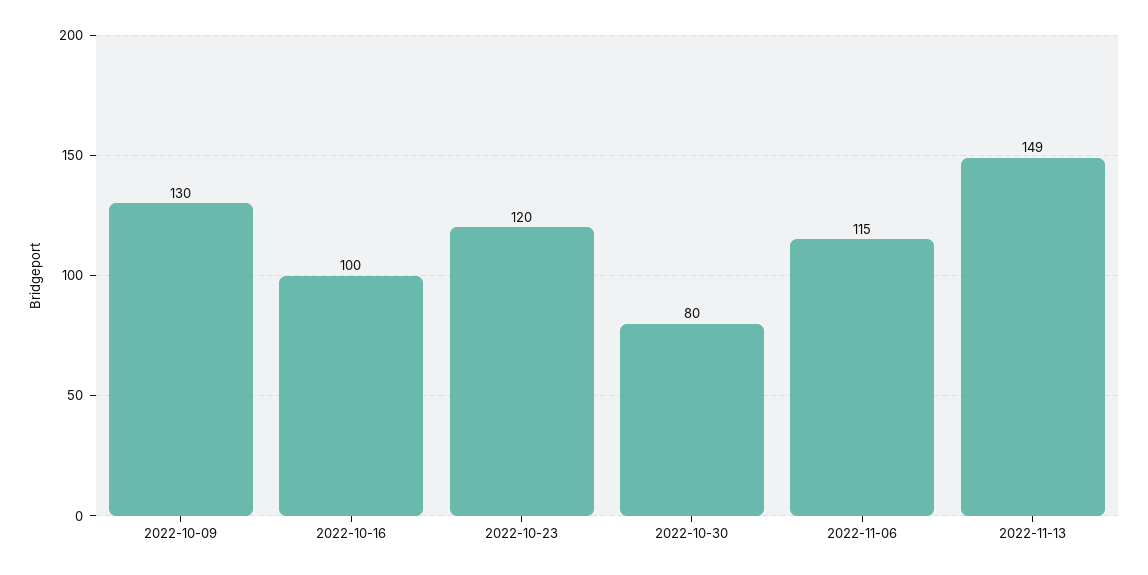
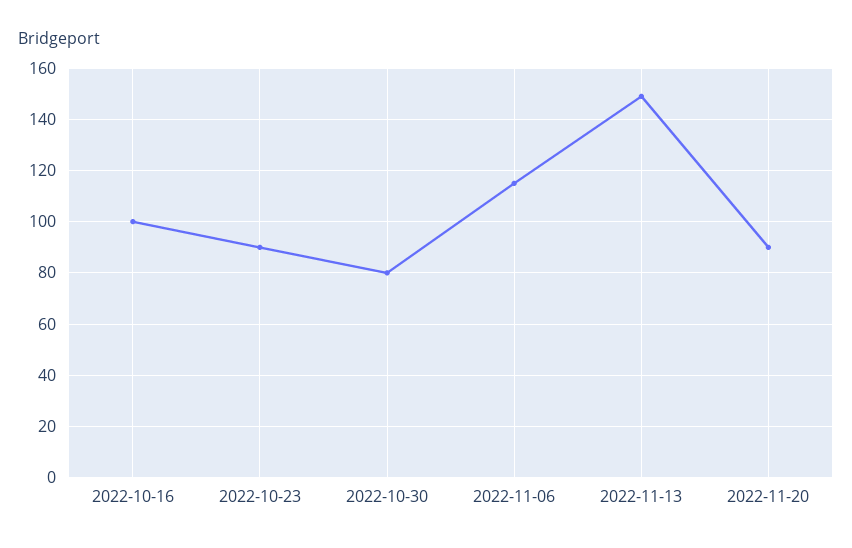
2022-10-09: 130 -> none
2022-10-23: 120 -> 90
2022-11-20: none -> 90

